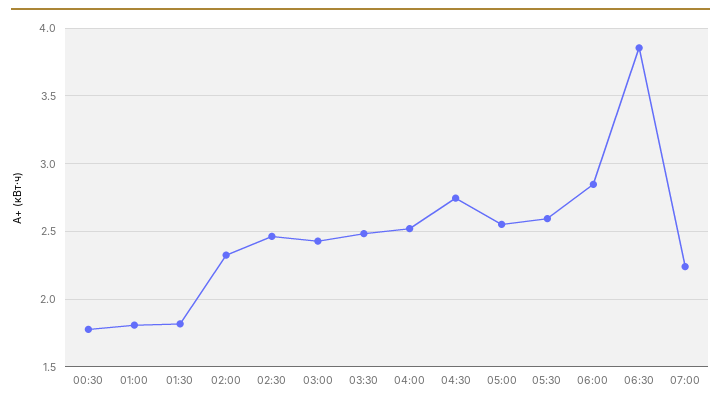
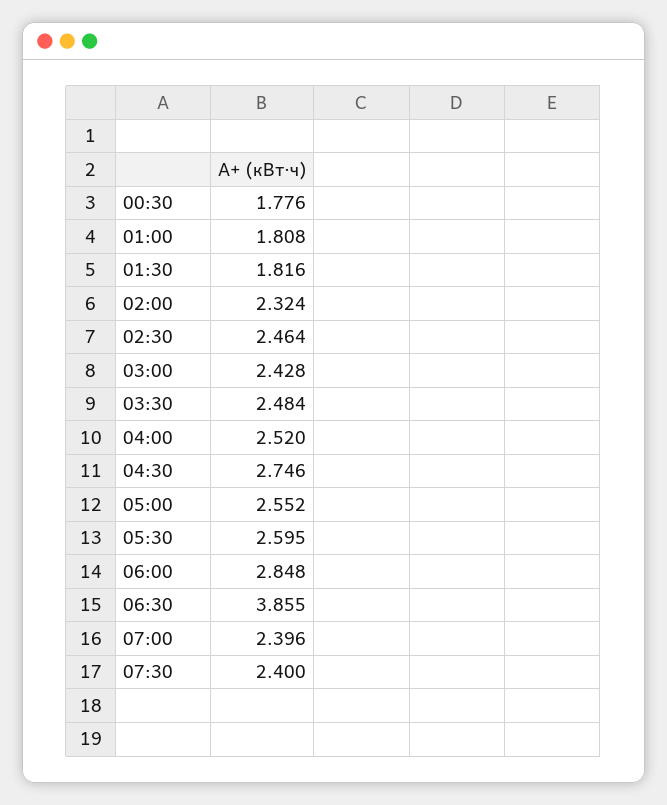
07:00: 2.25 -> 2.396
07:30: none -> 2.4

